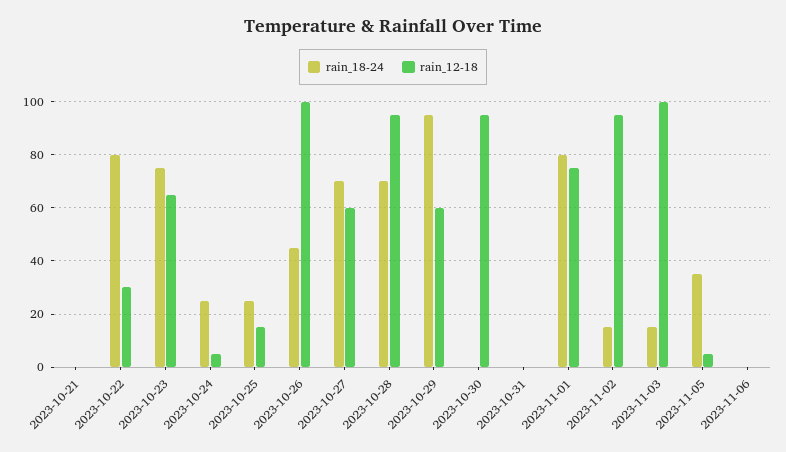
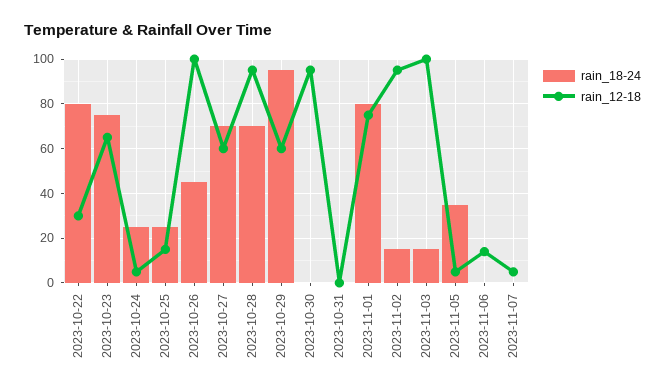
rain_18-24, 2023-10-21: 0 -> none
rain_12-18, 2023-10-21: 0 -> none
rain_12-18, 2023-11-06: 0 -> 15
rain_18-24, 2023-11-07: none -> 0
rain_12-18, 2023-11-07: none -> 5

